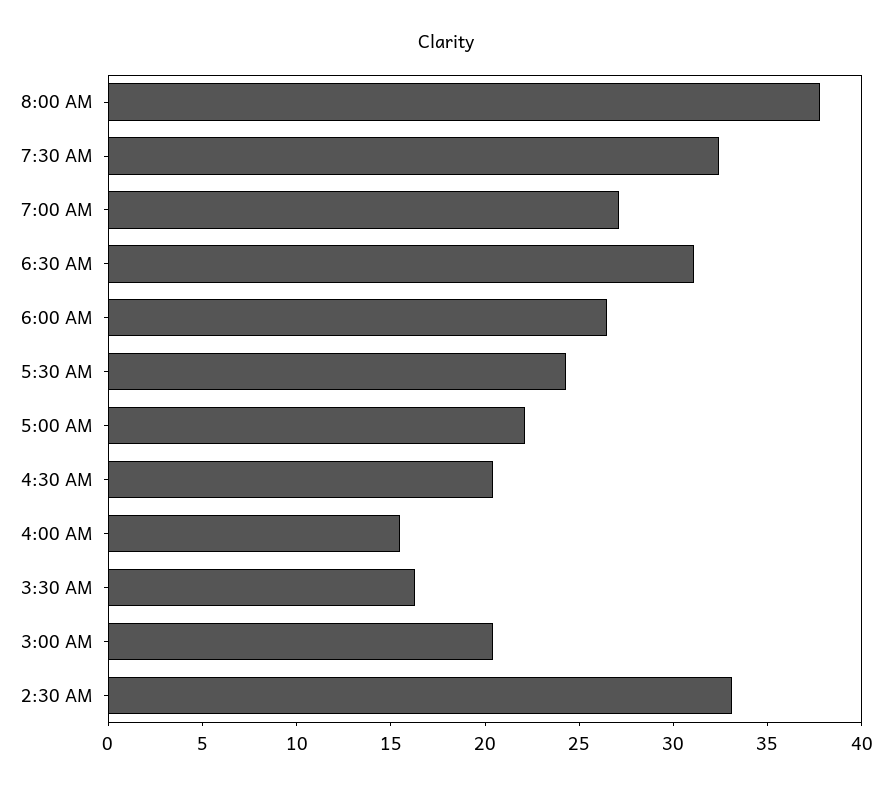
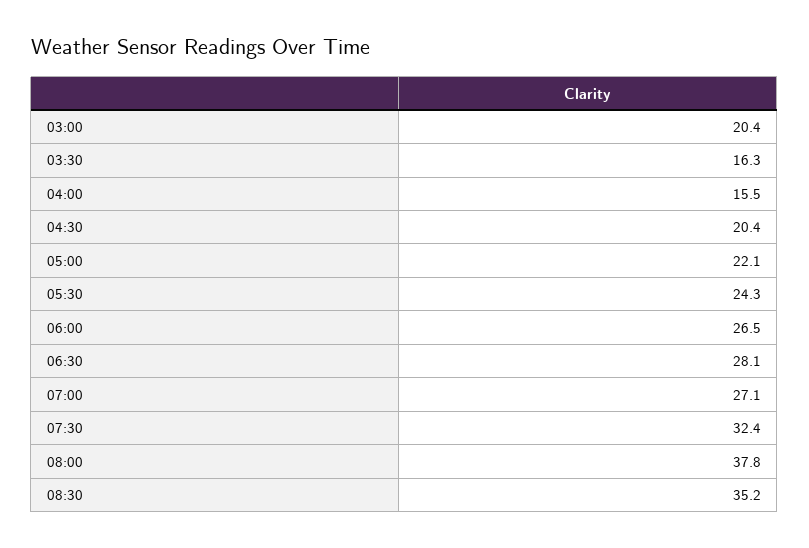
6:30 AM: 31 -> 28.1
2:30 AM: 33 -> none
08:30: none -> 35.2

